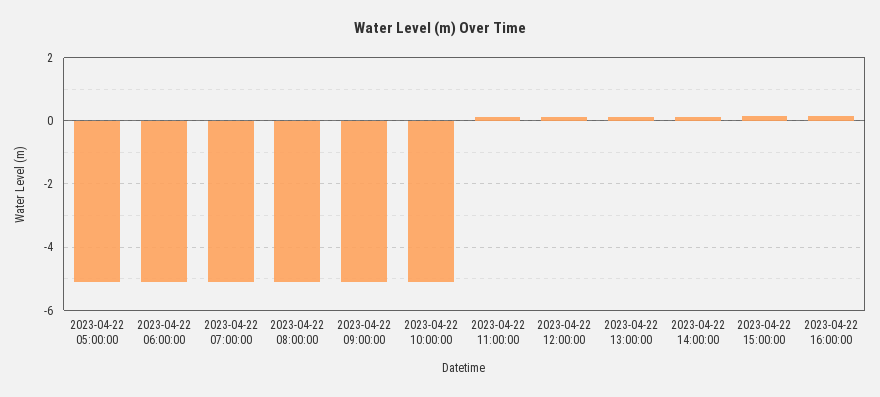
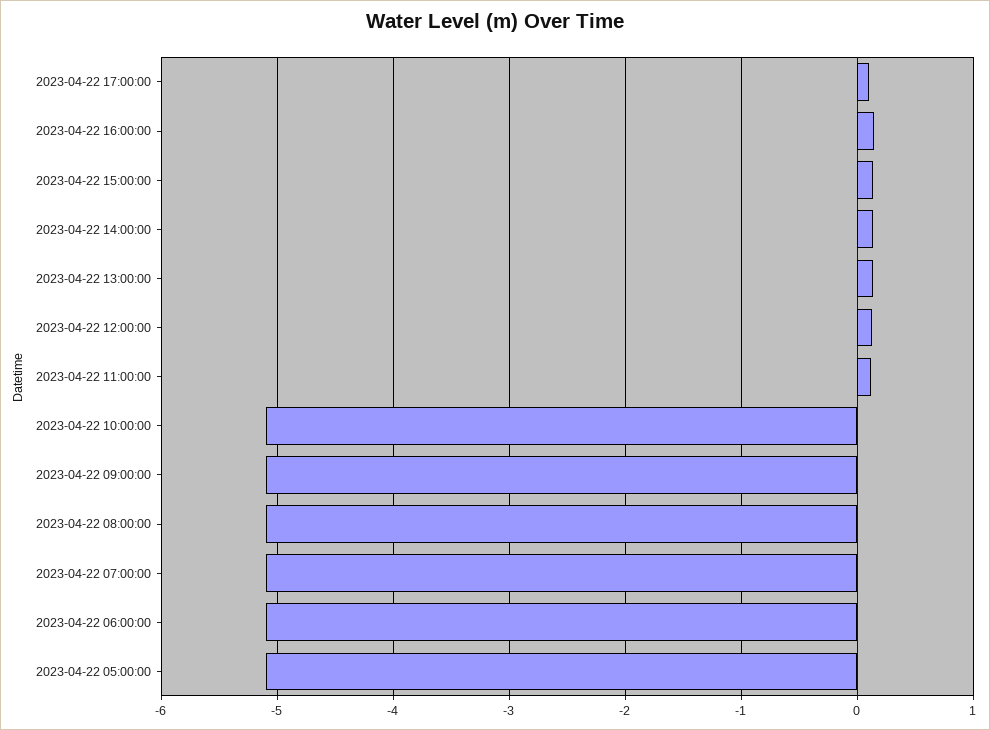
2023-04-22 17:00:00: none -> 0.1

